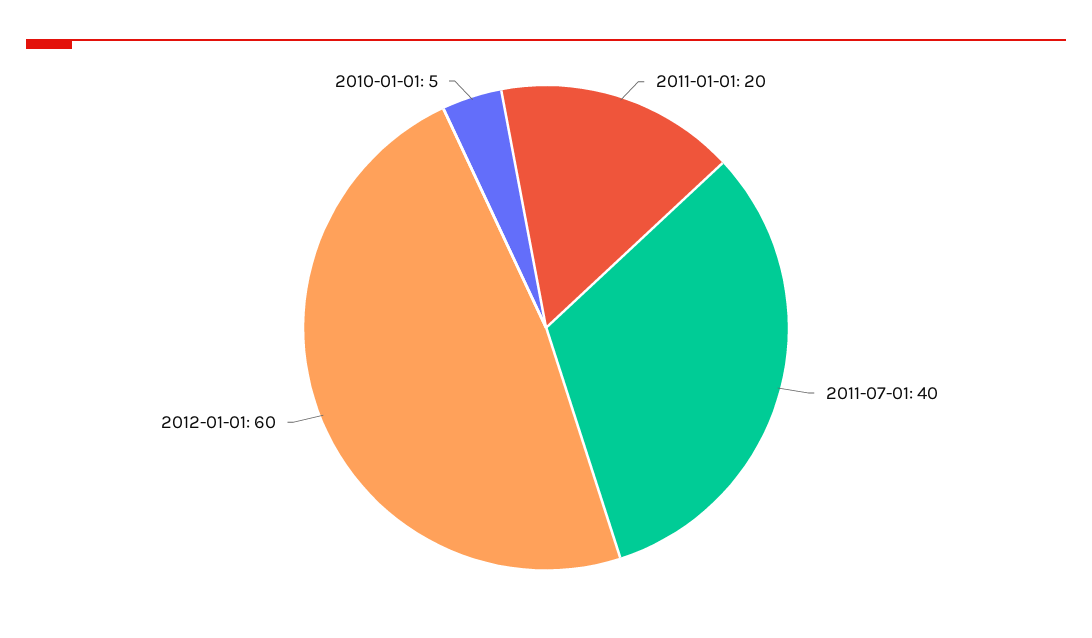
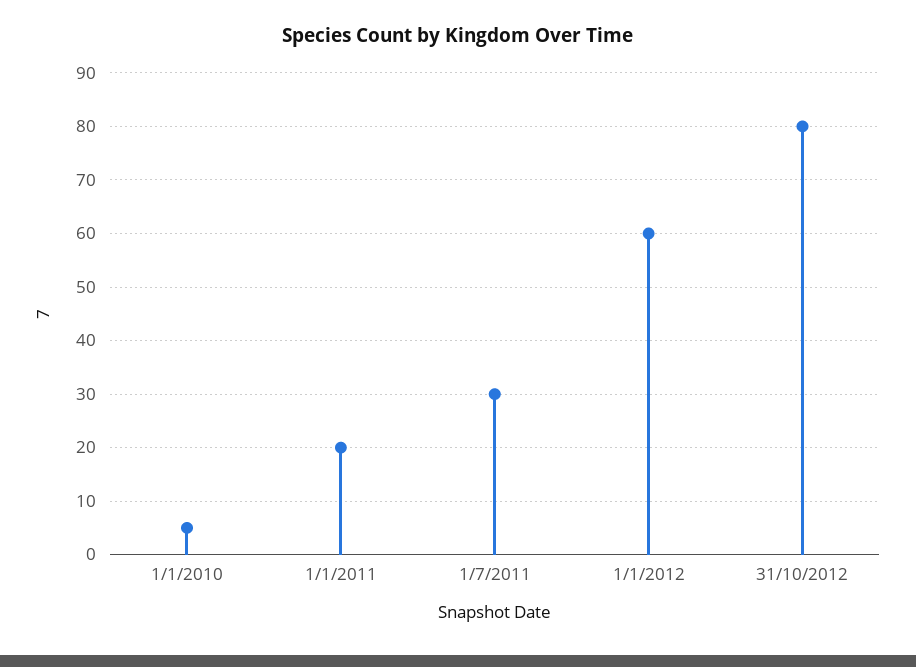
2011-07-01: 40 -> 30
31/10/2012: none -> 80

